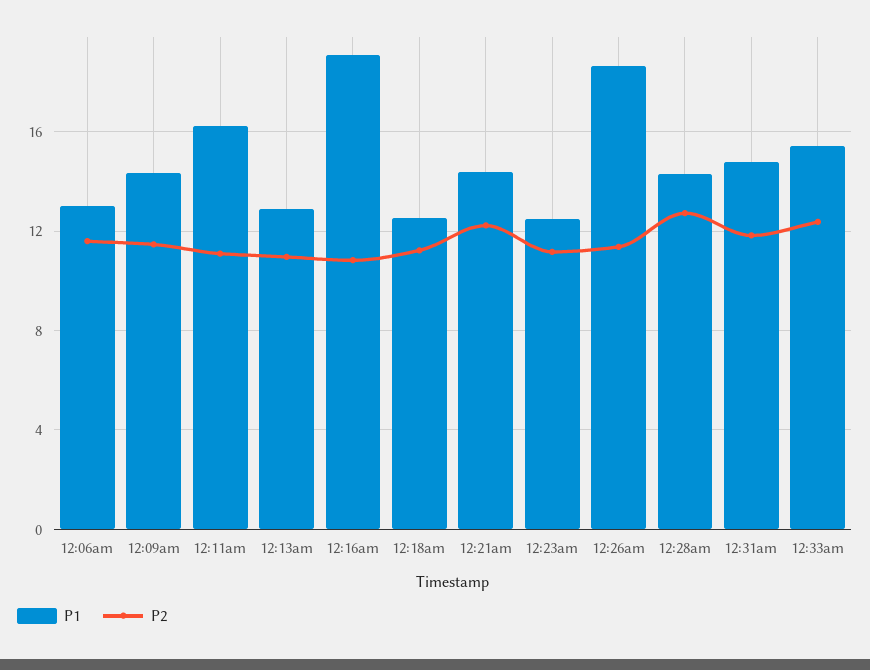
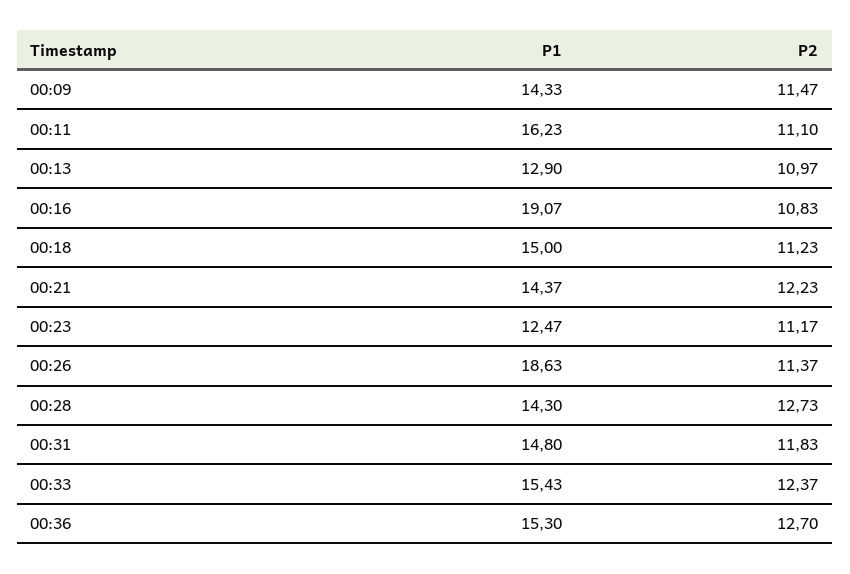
P1, 12:06am: 13 -> none
P2, 12:06am: 11.5 -> none
P1, 12:18am: 12.5 -> 15
P1, 00:36: none -> 15.3
P2, 00:36: none -> 12.7

